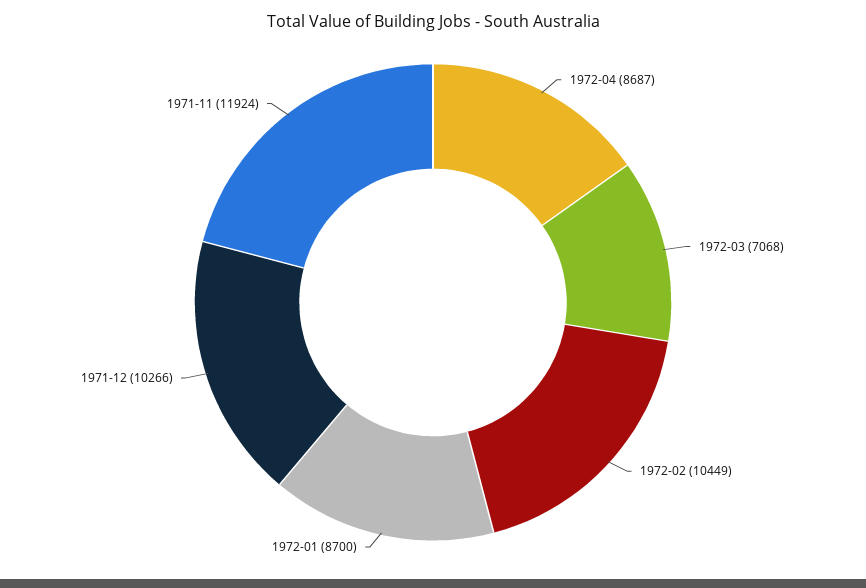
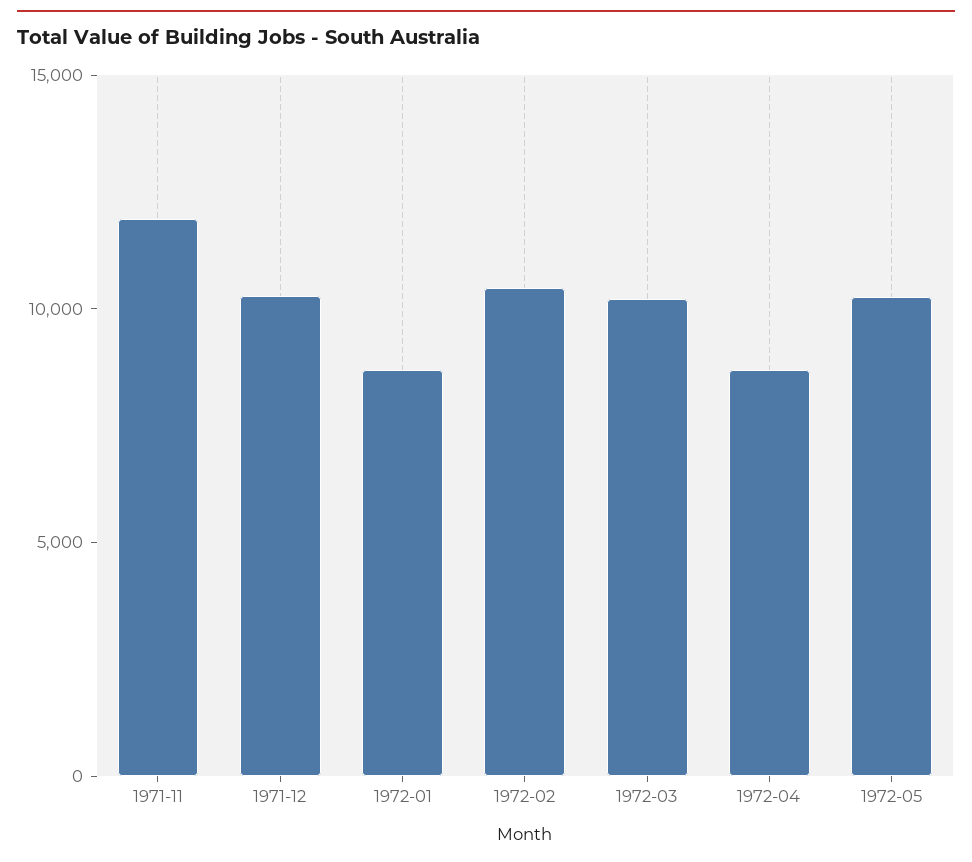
1972-03: 7068 -> 10000
1972-05: none -> 10000

